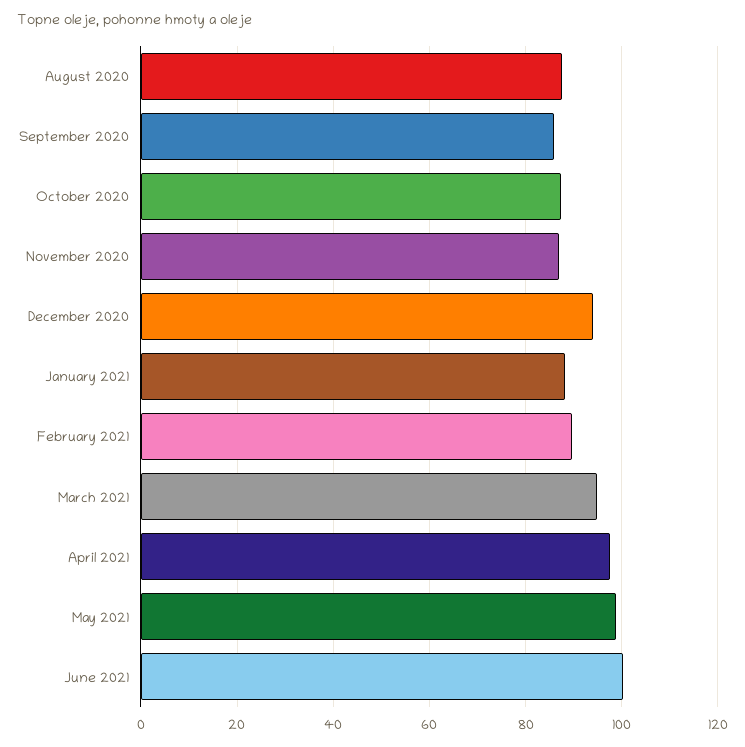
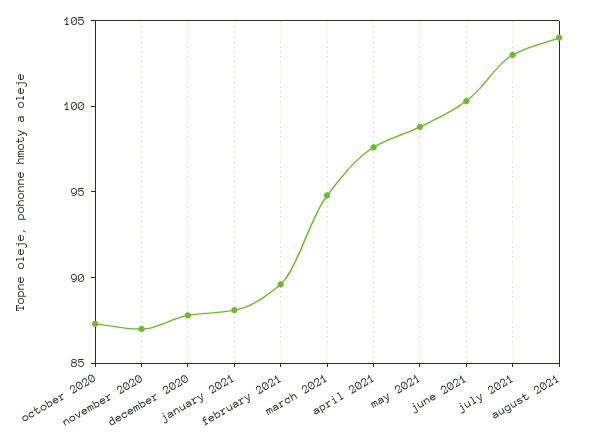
August 2020: 88 -> none
September 2020: 86 -> none
December 2020: 94 -> 88
july 2021: none -> 103
august 2021: none -> 104

